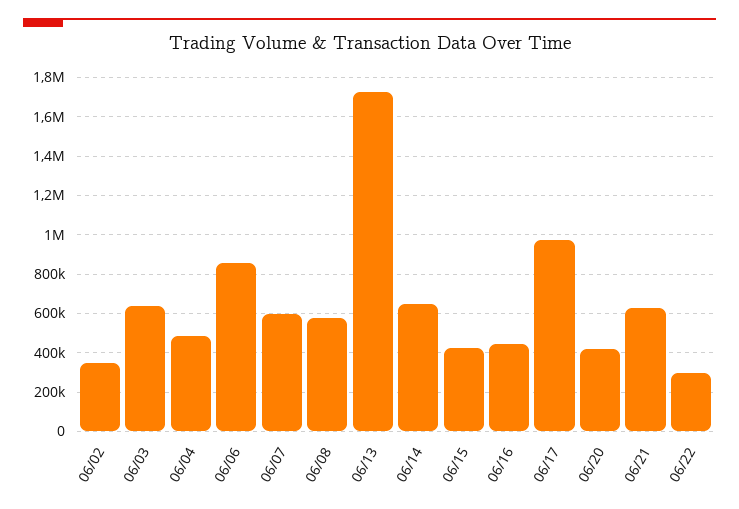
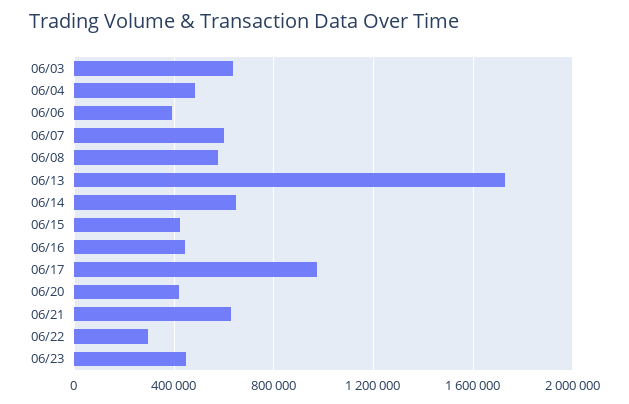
06/02: 350000 -> none
06/06: 850000 -> 400000
06/23: none -> 450000

